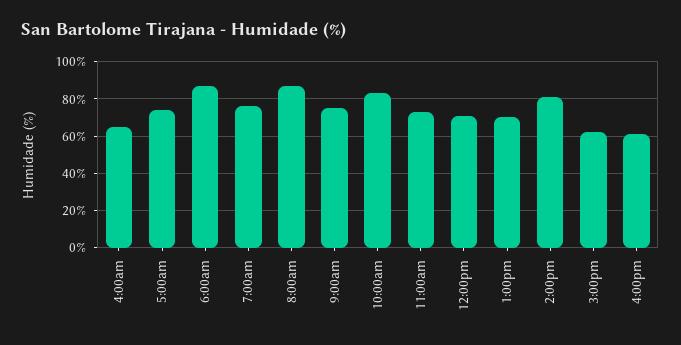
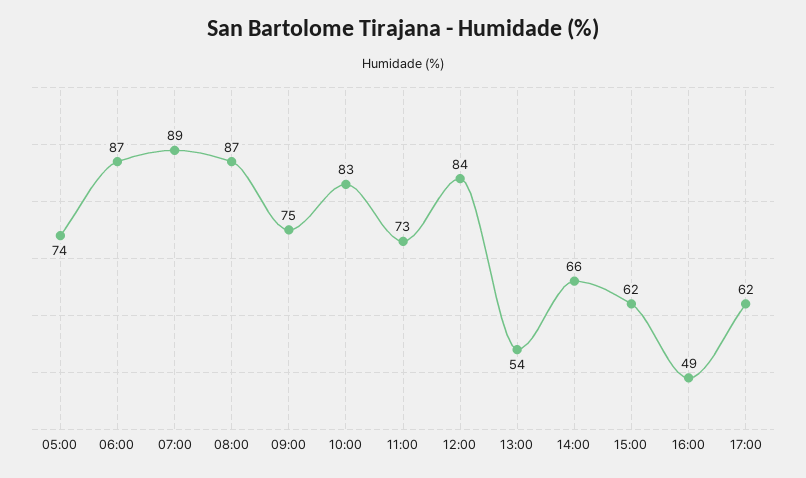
4:00am: 65 -> none
7:00am: 75 -> 89
12:00pm: 70 -> 84
1:00pm: 70 -> 54
2:00pm: 80 -> 66
4:00pm: 60 -> 49
17:00: none -> 62

